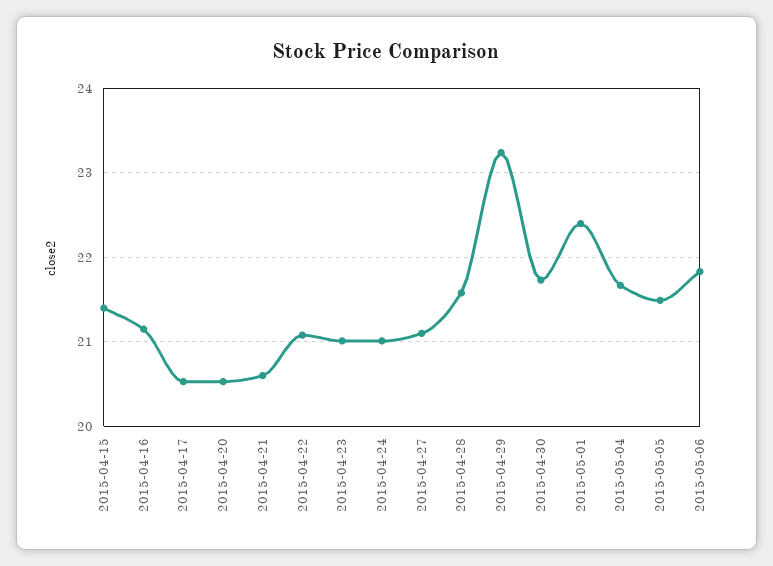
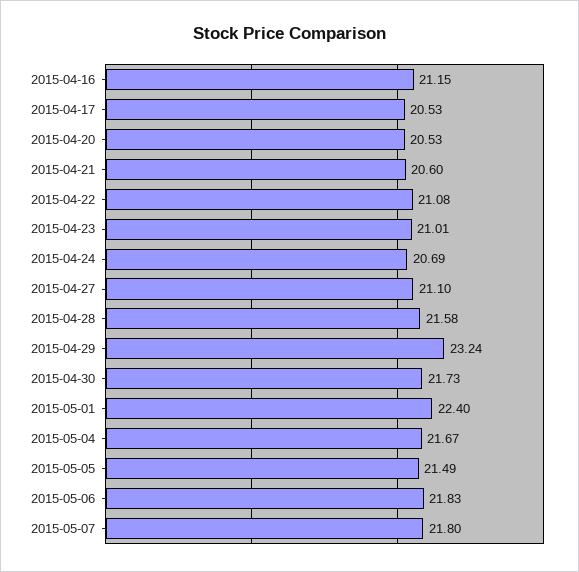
2015-04-15: 21.4 -> none
2015-04-24: 21 -> 20.69
2015-05-07: none -> 21.8

